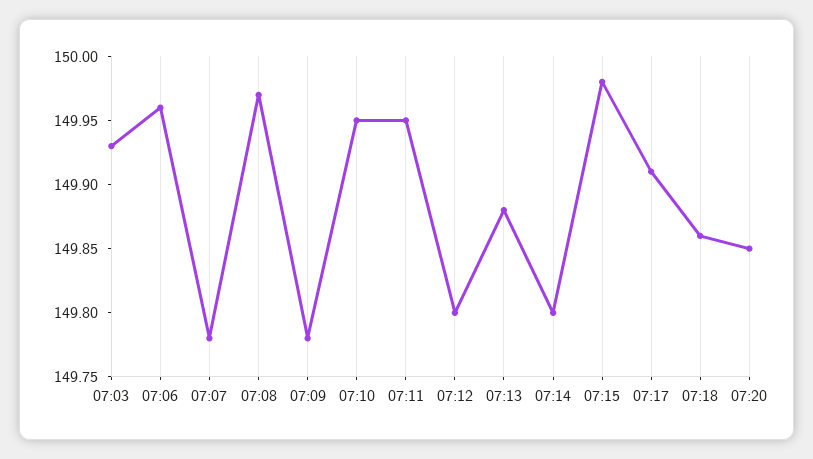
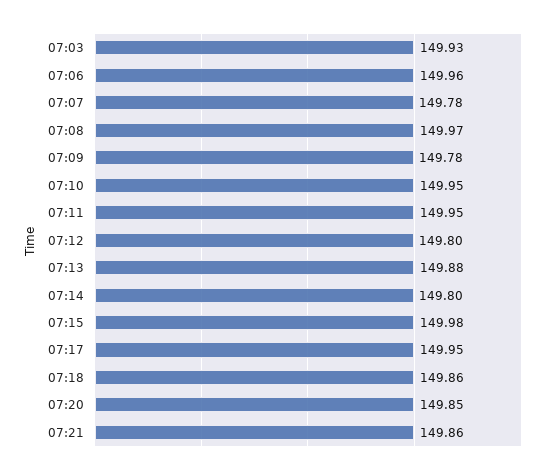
07:17: 149.91 -> 149.95
07:21: none -> 149.86

